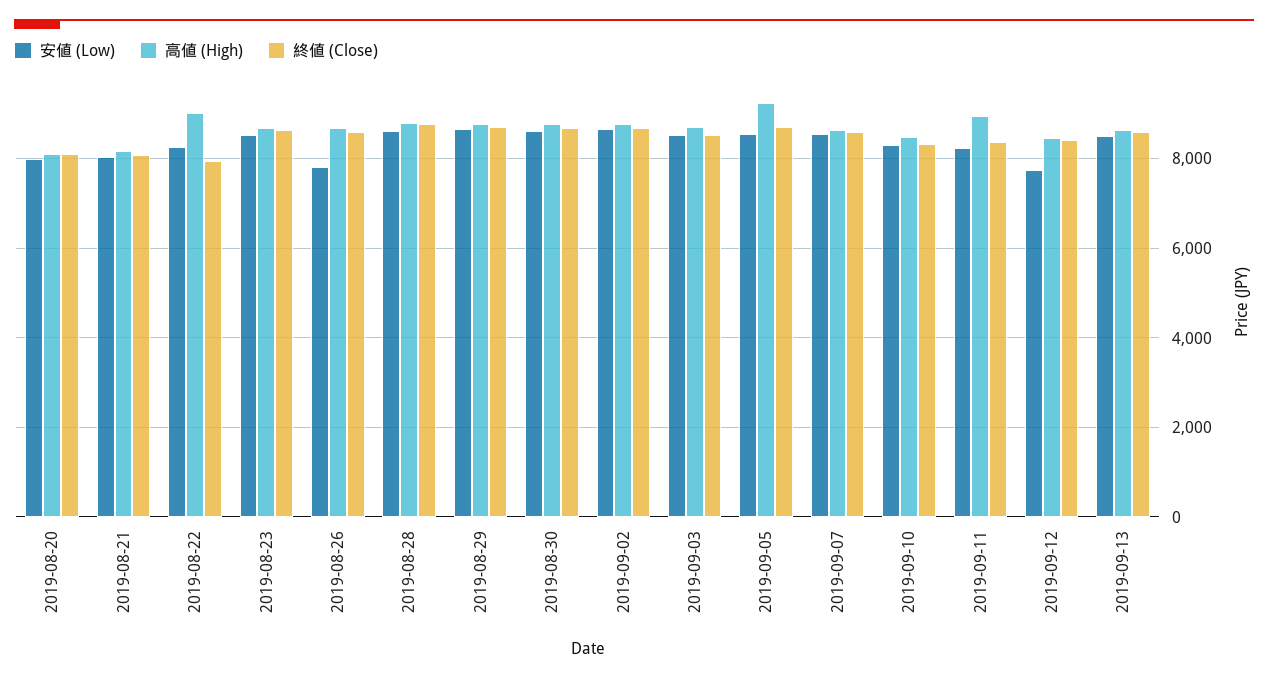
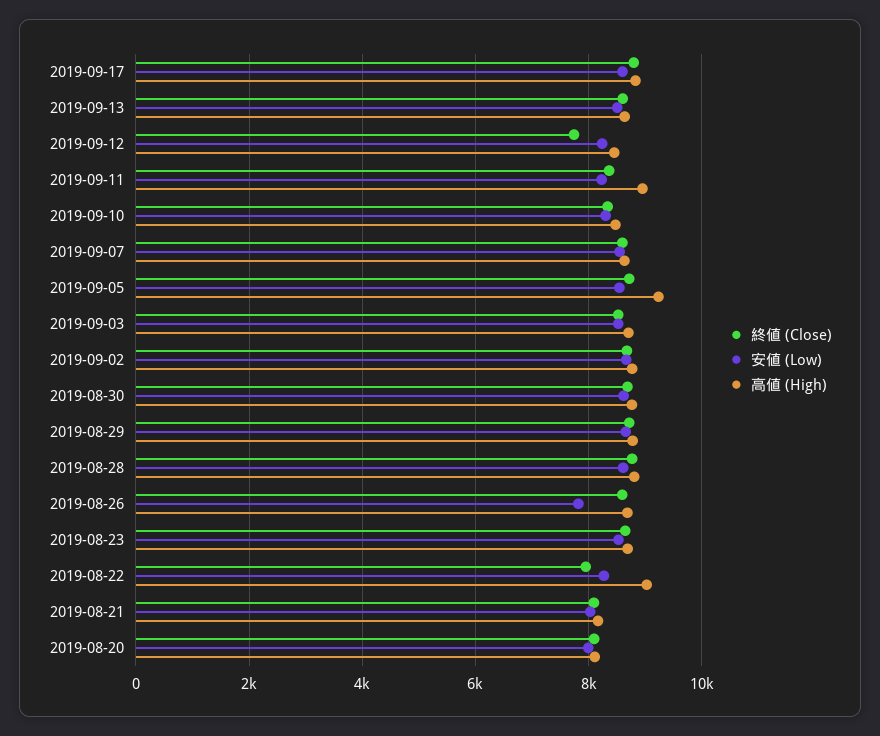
安値 (Low), 2019-09-12: 7800 -> 8200
終値 (Close), 2019-09-12: 8400 -> 7800
終値 (Close), 2019-09-17: none -> 8800
安値 (Low), 2019-09-17: none -> 8600
高値 (High), 2019-09-17: none -> 8800

